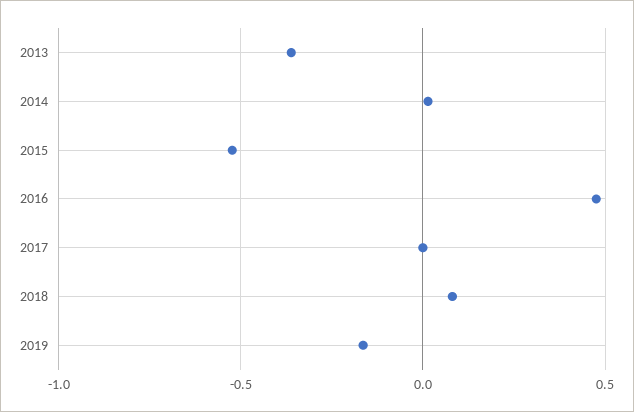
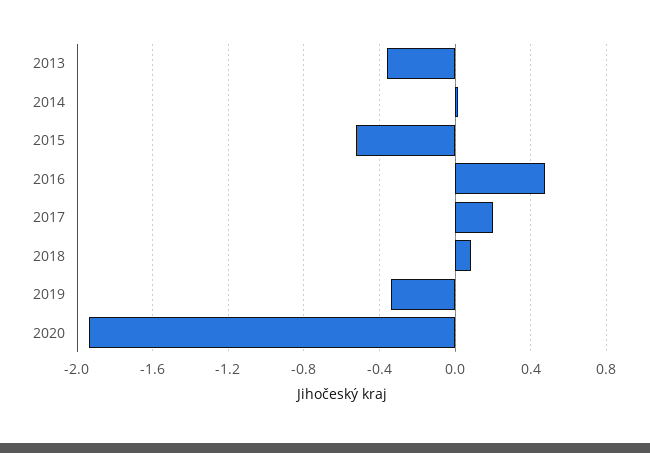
2017: 0 -> 0.2
2019: -0.15 -> -0.35
2020: none -> -1.95

